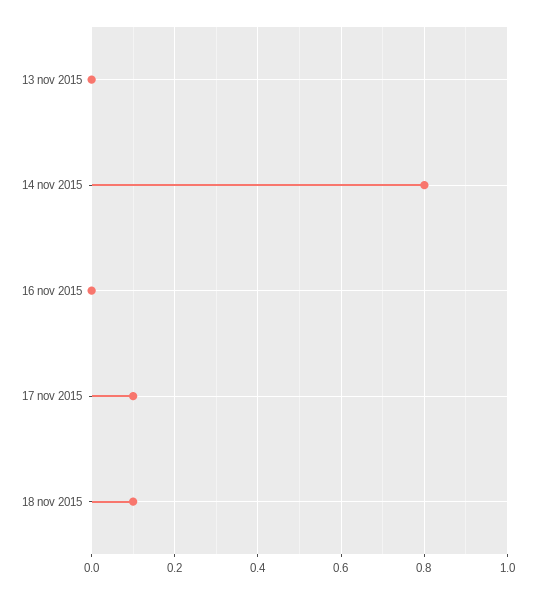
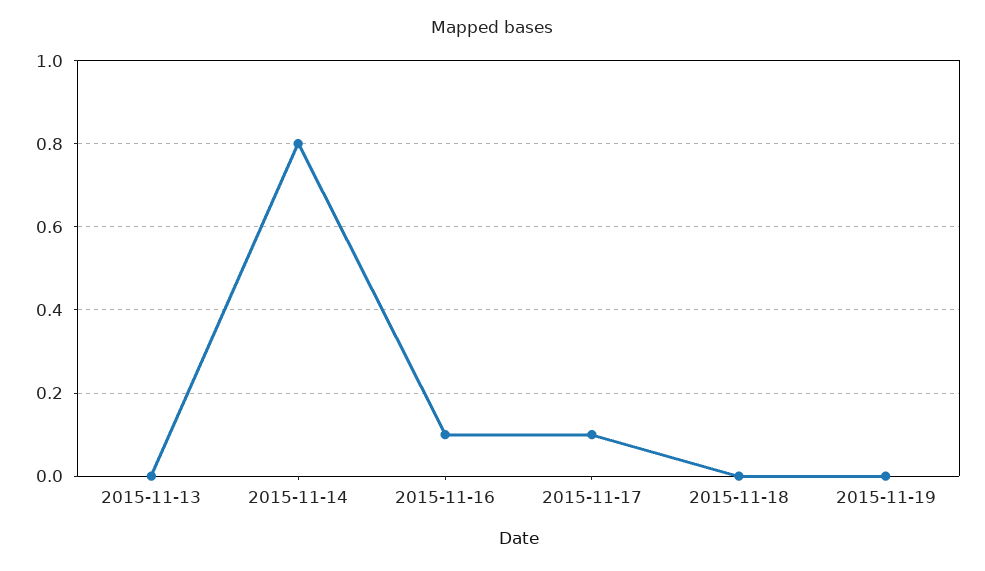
16 nov 2015: 0 -> 0.1
18 nov 2015: 0.1 -> 0
2015-11-19: none -> 0

